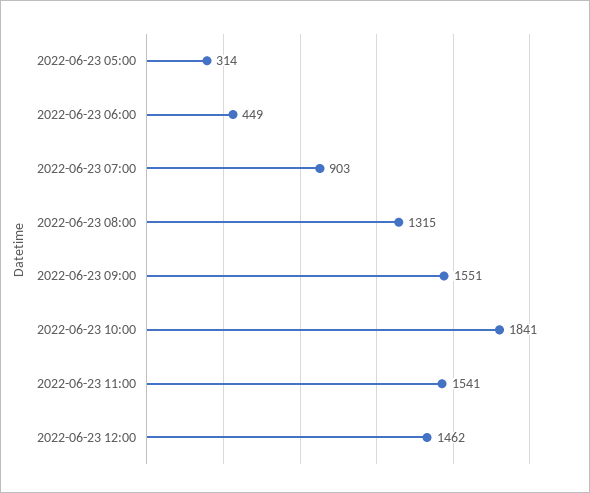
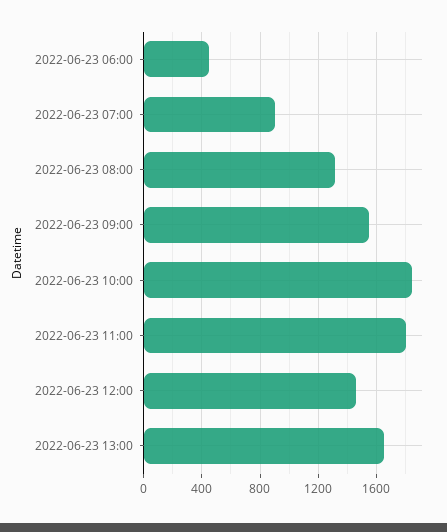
2022-06-23 05:00: 314 -> none
2022-06-23 11:00: 1541 -> 1800
2022-06-23 13:00: none -> 1650

